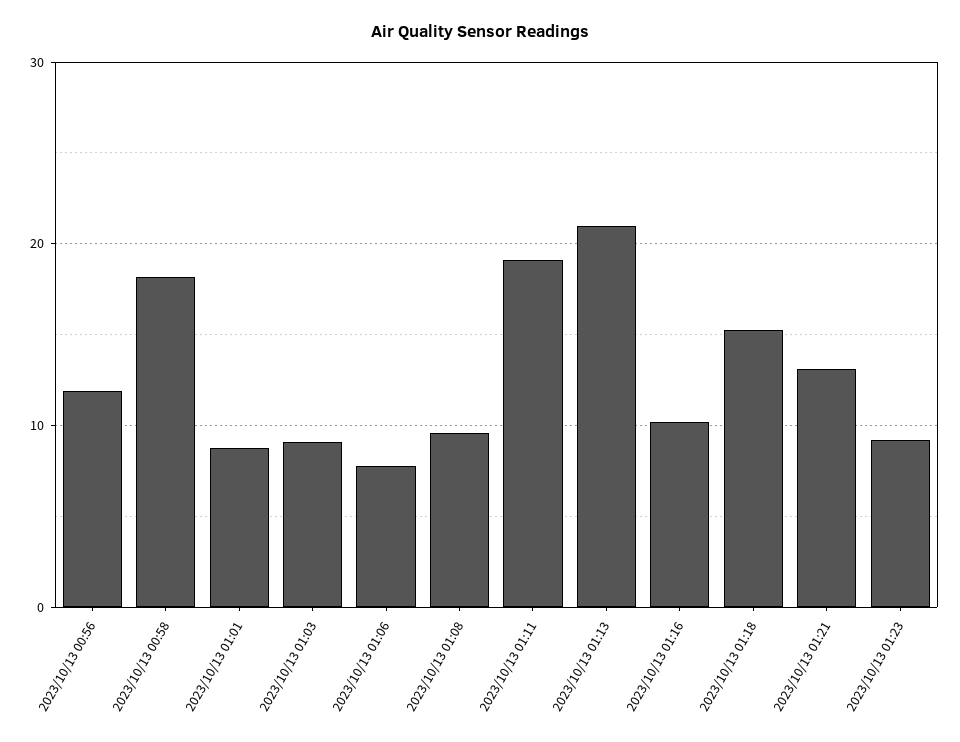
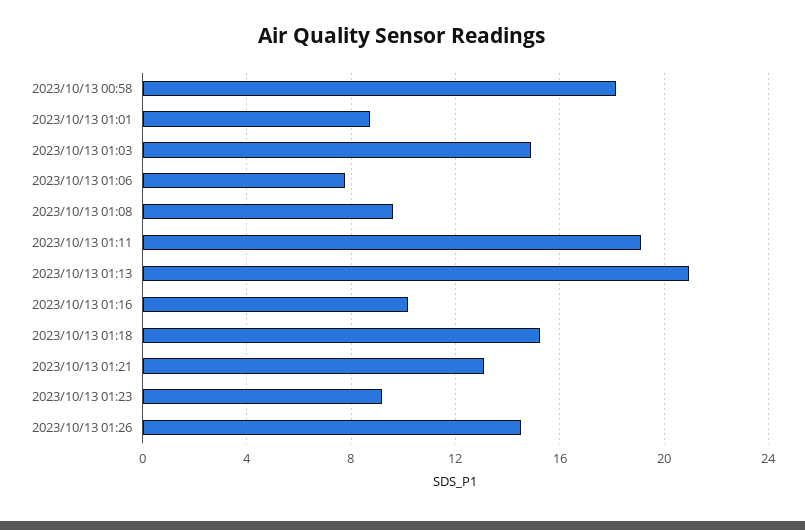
2023/10/13 00:56: 12 -> none
2023/10/13 01:03: 9 -> 15
2023/10/13 01:26: none -> 14.5

